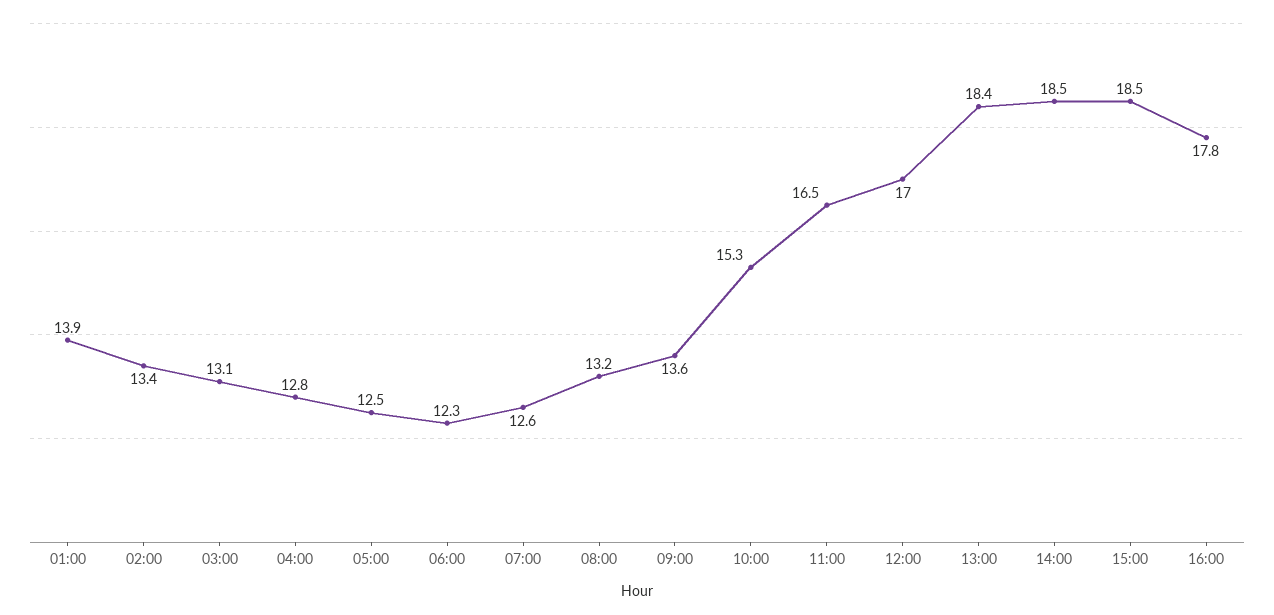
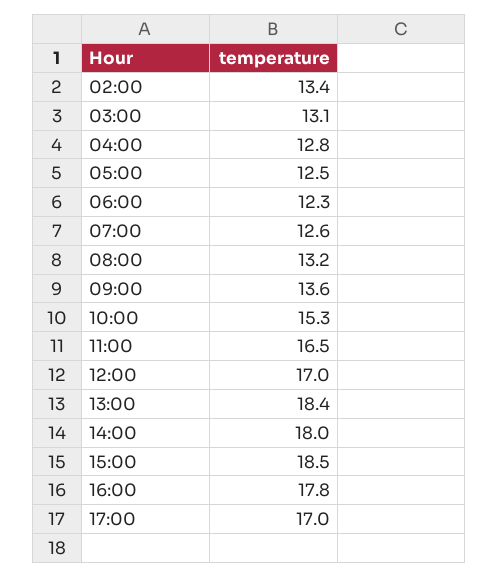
01:00: 13.9 -> none
14:00: 18.5 -> 18
17:00: none -> 17

